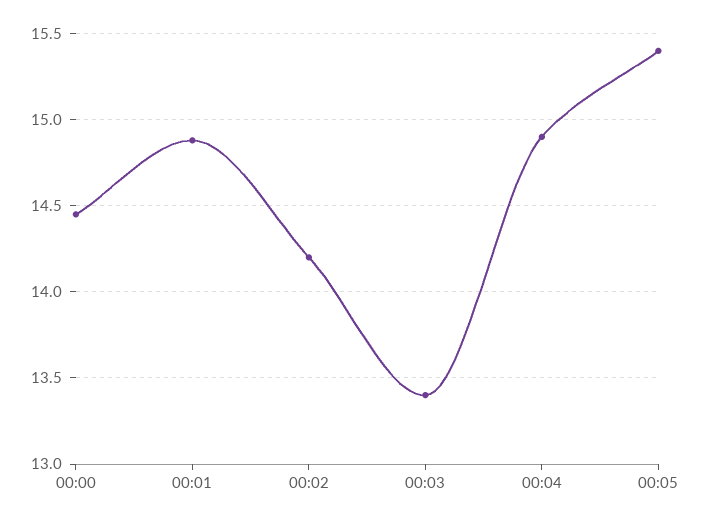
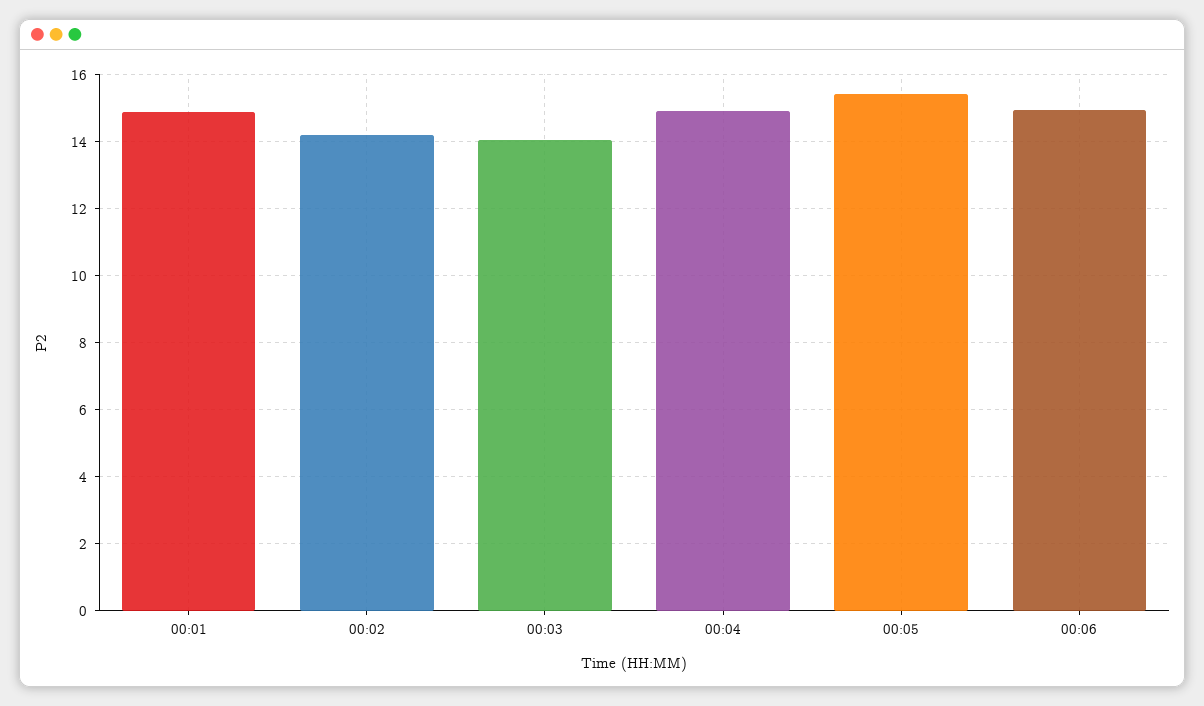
00:00: 14.45 -> none
00:03: 13.4 -> 14
00:06: none -> 15

